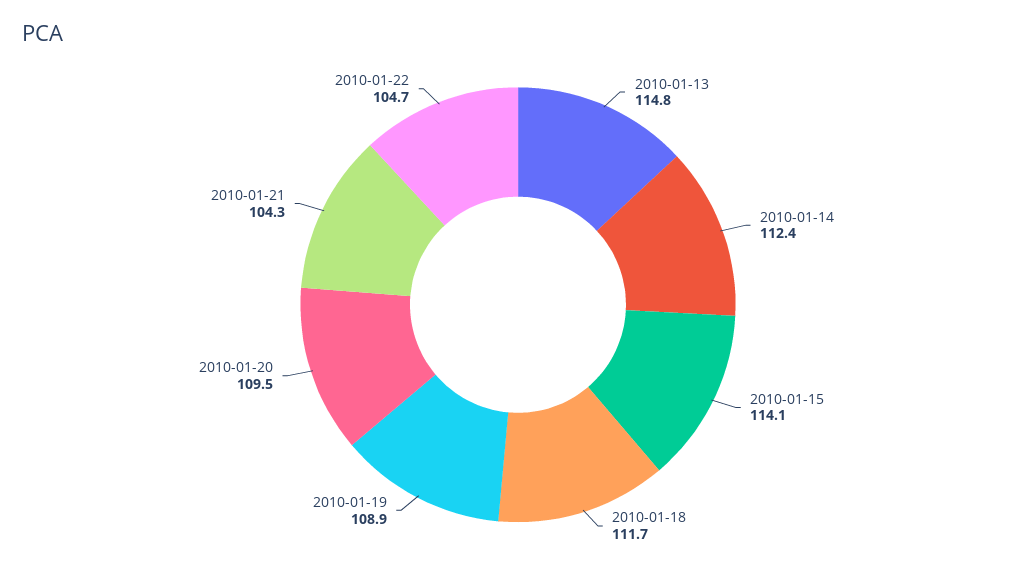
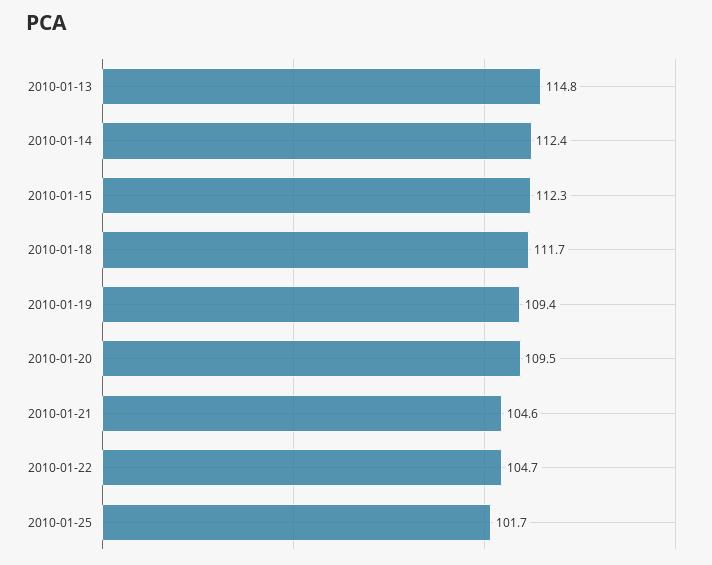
2010-01-15: 114.1 -> 112.3
2010-01-19: 108.9 -> 109.4
2010-01-21: 104.3 -> 104.6
2010-01-25: none -> 101.7

